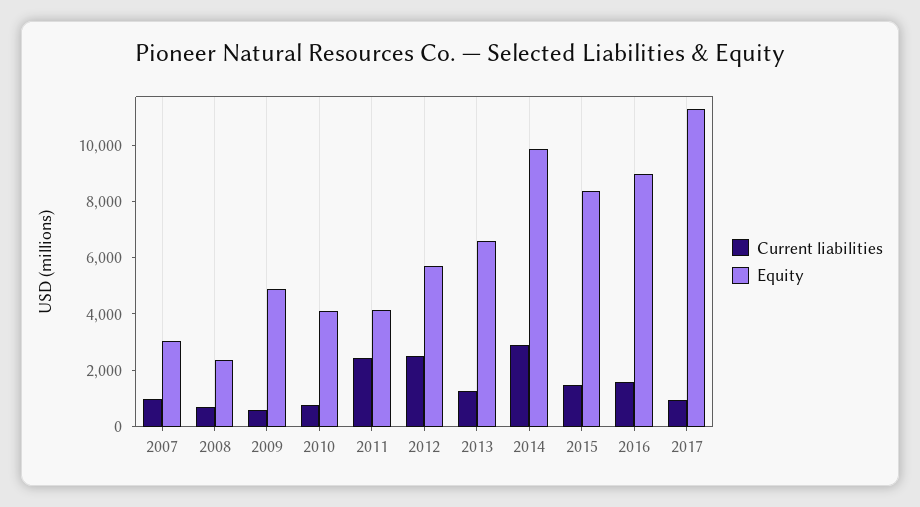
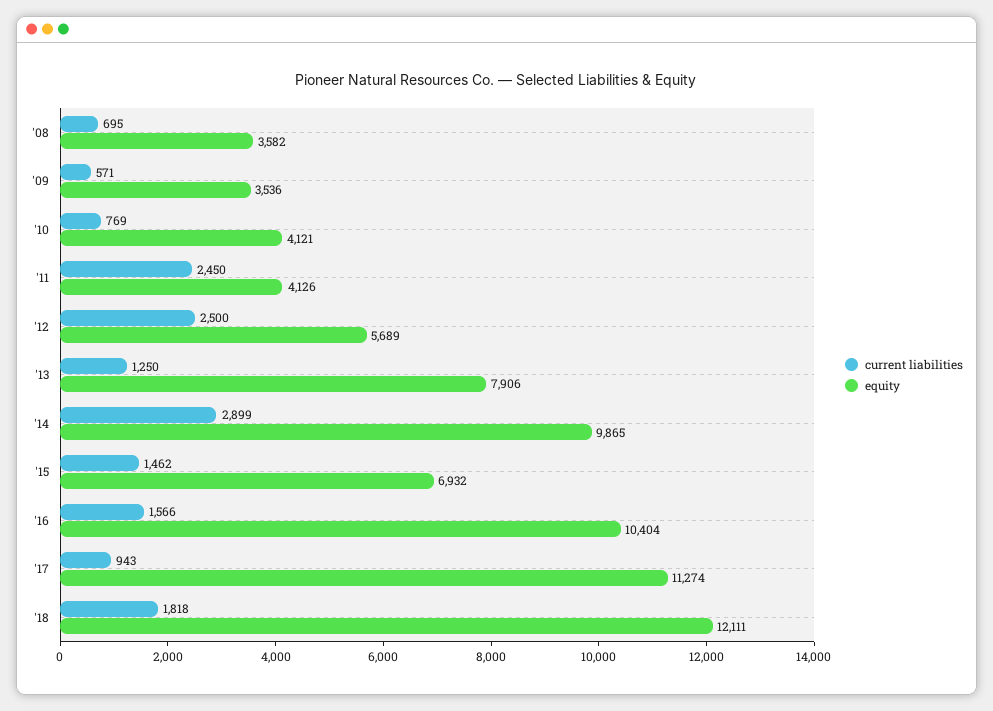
Current liabilities, 2007: 1000 -> none
Equity, 2007: 3000 -> none
Equity, 2008: 2500 -> 3582
Equity, 2009: 5000 -> 3536
Equity, 2013: 6500 -> 7906
Equity, 2015: 8500 -> 6932
Equity, 2016: 9000 -> 10404
Current liabilities, '18: none -> 1818
Equity, '18: none -> 12111

